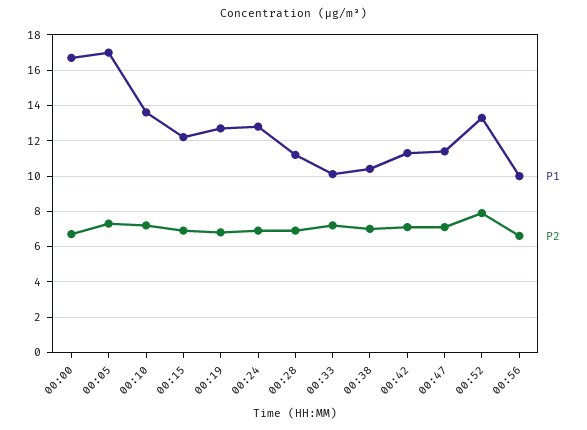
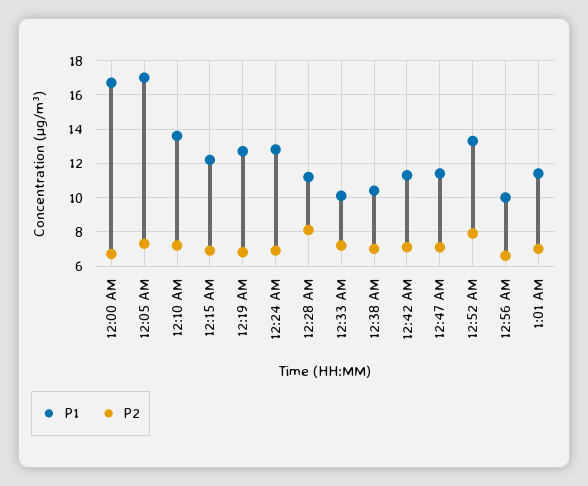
P2, 00:28: 7 -> 8
P1, 1:01 AM: none -> 11.5
P2, 1:01 AM: none -> 7

